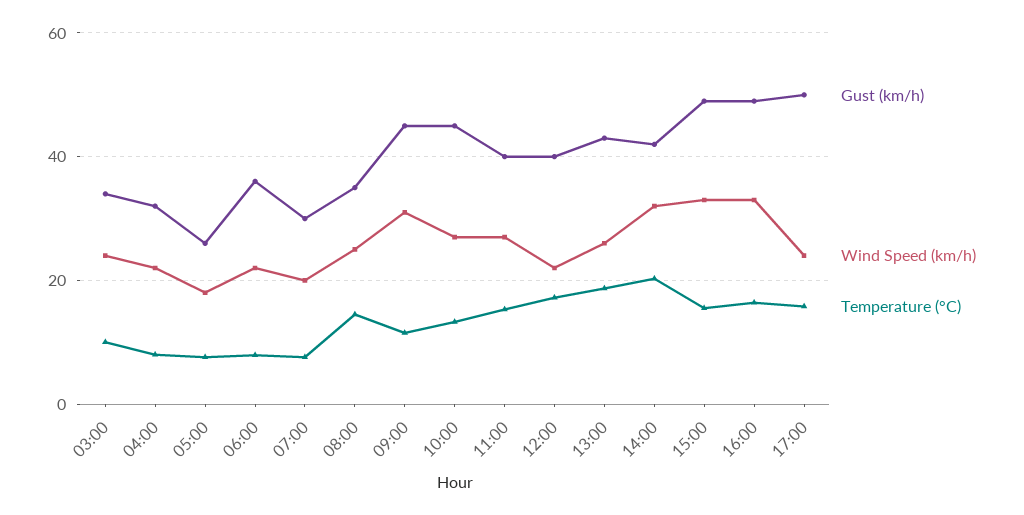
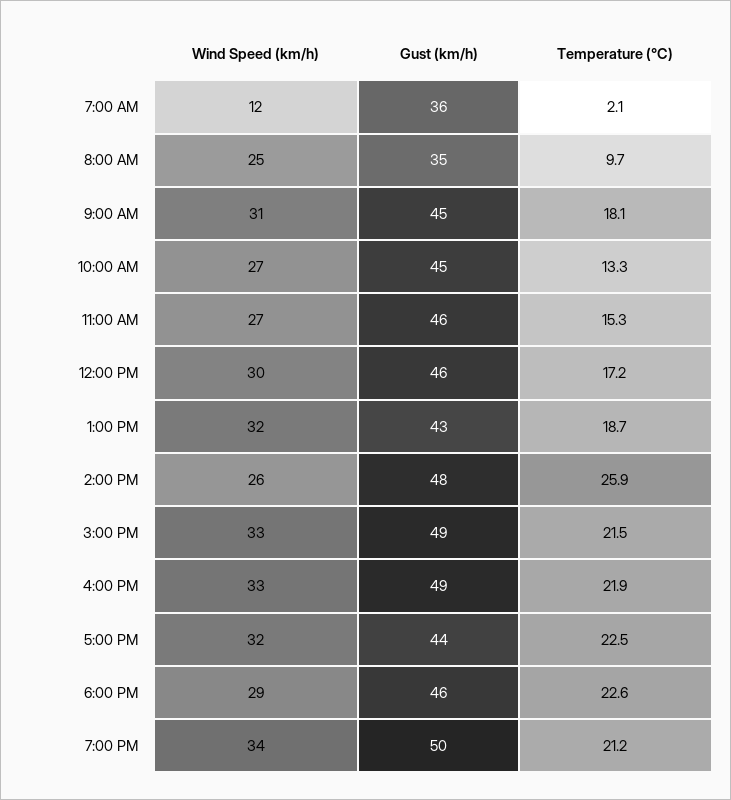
Gust (km/h), 03:00: 34 -> none
Wind Speed (km/h), 03:00: 24 -> none
Temperature (°C), 03:00: 10 -> none
Gust (km/h), 04:00: 32 -> none
Wind Speed (km/h), 04:00: 22 -> none
Temperature (°C), 04:00: 8 -> none
Gust (km/h), 05:00: 26 -> none
Wind Speed (km/h), 05:00: 18 -> none
Temperature (°C), 05:00: 8 -> none
Gust (km/h), 06:00: 36 -> none
Wind Speed (km/h), 06:00: 22 -> none
Temperature (°C), 06:00: 8 -> none
Gust (km/h), 07:00: 30 -> 36
Wind Speed (km/h), 07:00: 20 -> 12
Temperature (°C), 07:00: 8 -> 2.1
Temperature (°C), 08:00: 14 -> 9.7
Temperature (°C), 09:00: 12 -> 18.1
Gust (km/h), 11:00: 40 -> 46
Gust (km/h), 12:00: 40 -> 46
Wind Speed (km/h), 12:00: 22 -> 30
Wind Speed (km/h), 13:00: 26 -> 32
Gust (km/h), 14:00: 42 -> 48
Wind Speed (km/h), 14:00: 32 -> 26
Temperature (°C), 14:00: 20 -> 25.9
Temperature (°C), 15:00: 16 -> 21.5
Temperature (°C), 16:00: 16 -> 21.9
Gust (km/h), 17:00: 50 -> 44
Wind Speed (km/h), 17:00: 24 -> 32
Temperature (°C), 17:00: 16 -> 22.5
Wind Speed (km/h), 6:00 PM: none -> 29
Gust (km/h), 6:00 PM: none -> 46
Temperature (°C), 6:00 PM: none -> 22.6
Wind Speed (km/h), 7:00 PM: none -> 34
Gust (km/h), 7:00 PM: none -> 50
Temperature (°C), 7:00 PM: none -> 21.2

